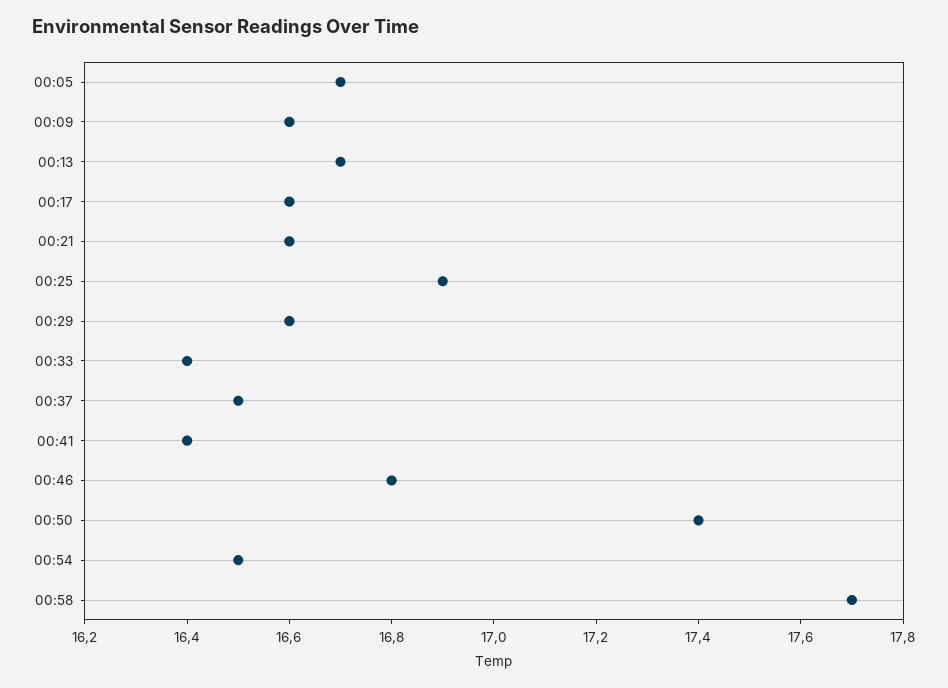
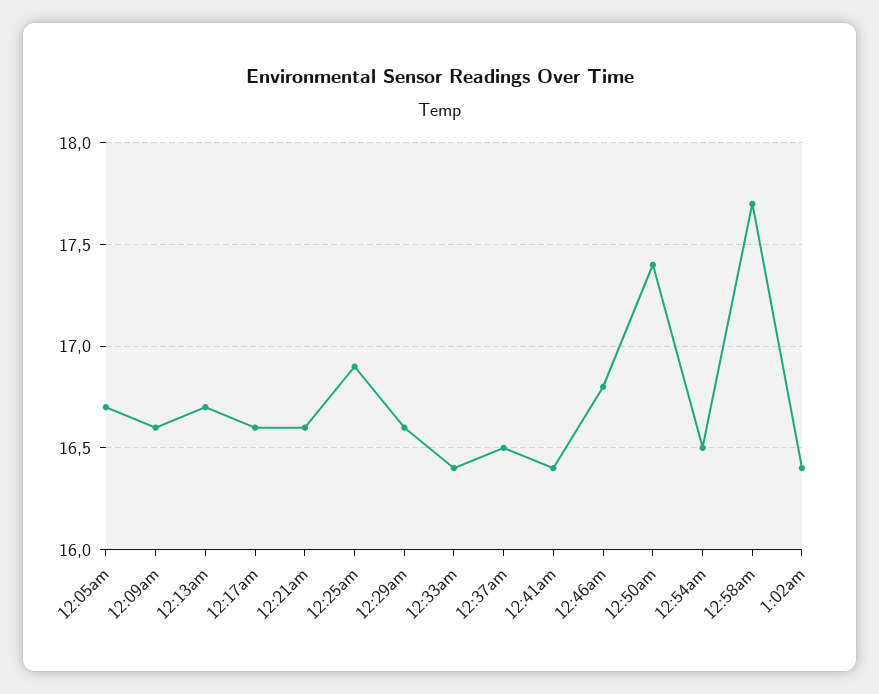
1:02am: none -> 16.4

